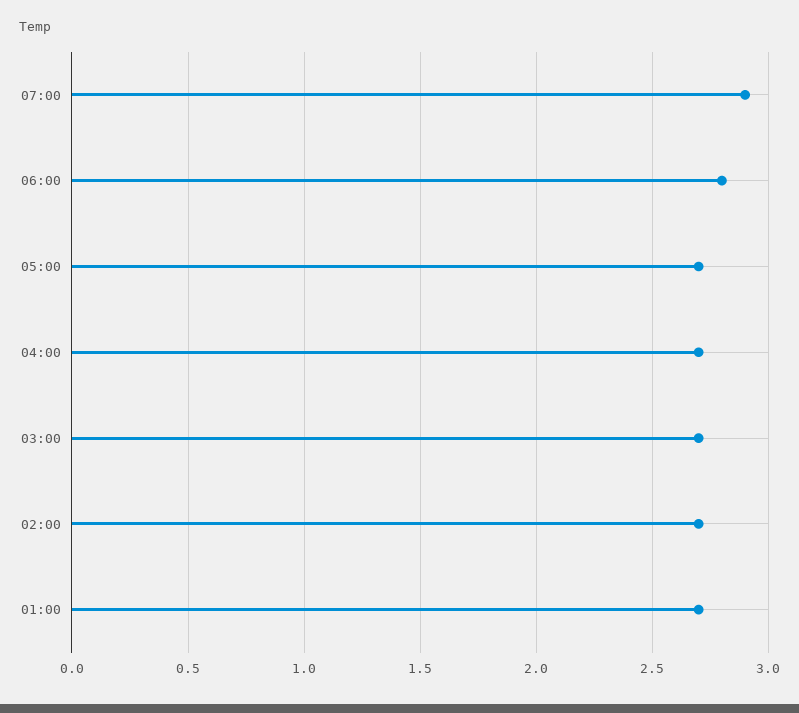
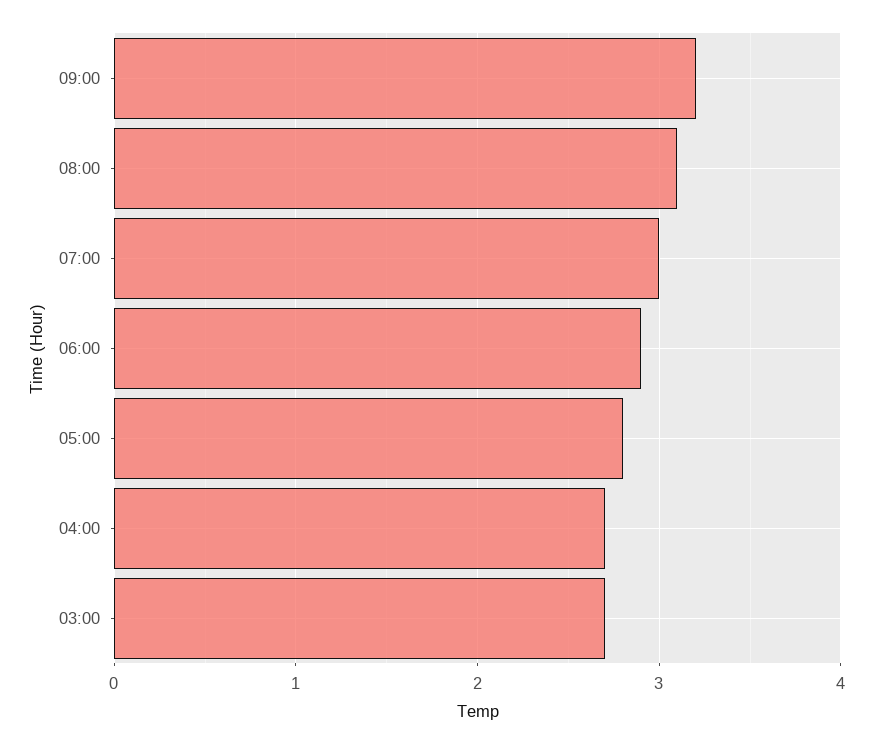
07:00: 2.9 -> 3
06:00: 2.8 -> 2.9
05:00: 2.7 -> 2.8
02:00: 2.7 -> none
01:00: 2.7 -> none
09:00: none -> 3.2
08:00: none -> 3.1

